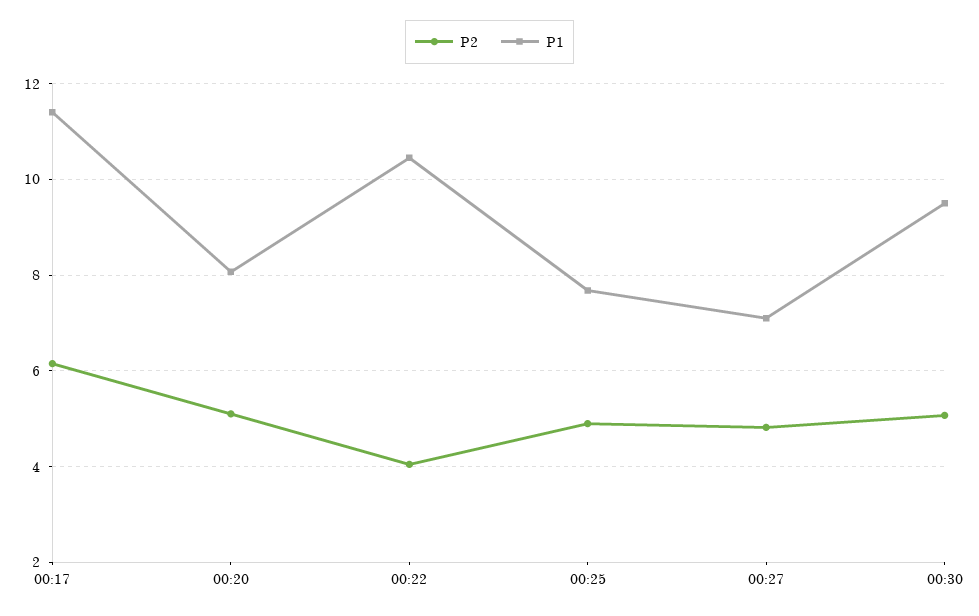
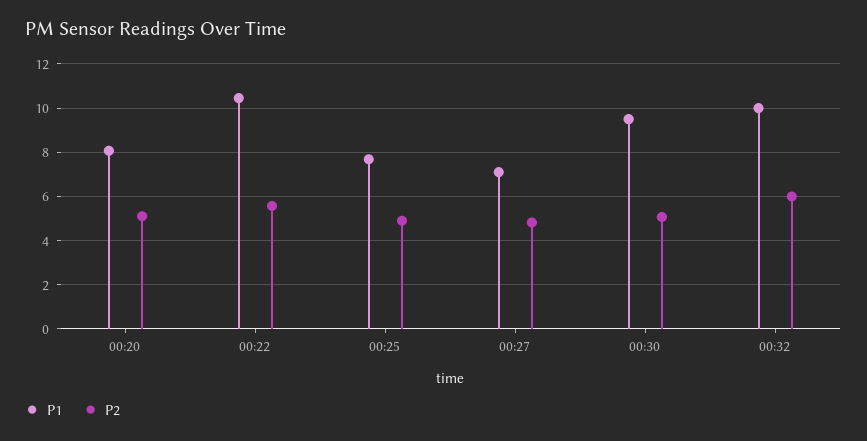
P2, 00:17: 6.2 -> none
P1, 00:17: 11.4 -> none
P2, 00:22: 4 -> 5.5
P1, 00:32: none -> 10
P2, 00:32: none -> 6

